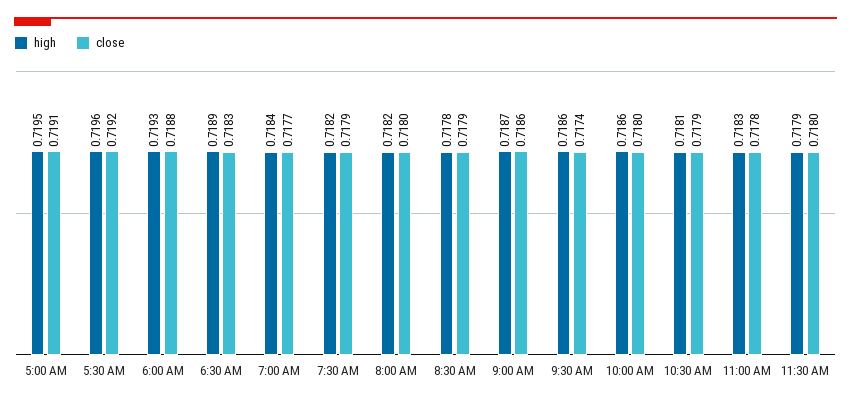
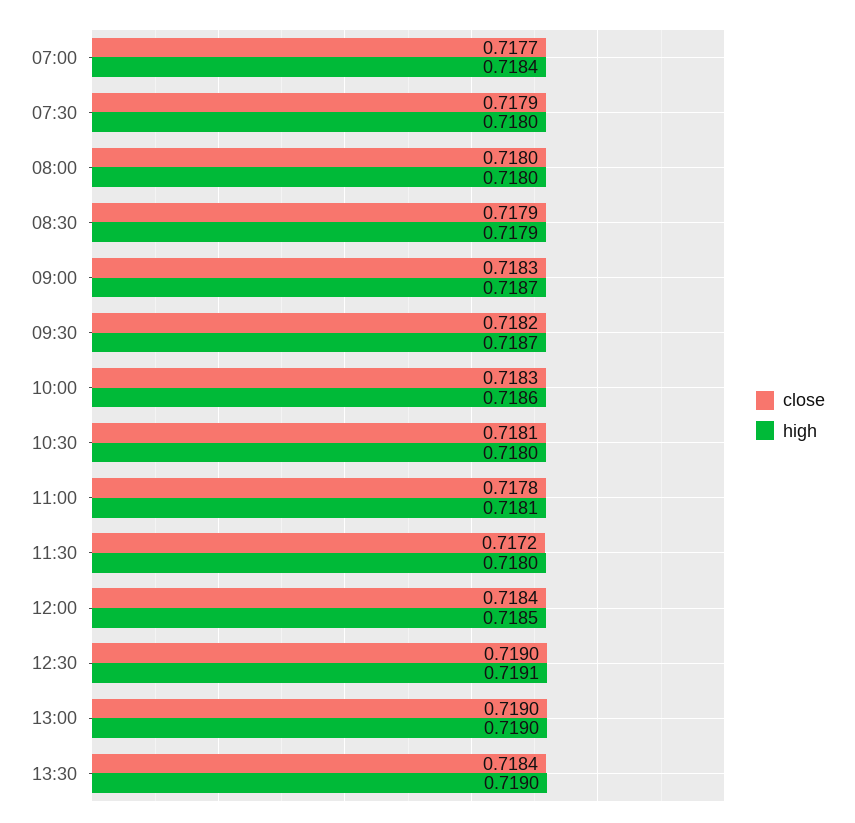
high, 5:00 AM: 0.7195 -> none
close, 5:00 AM: 0.7191 -> none
high, 5:30 AM: 0.7196 -> none
close, 5:30 AM: 0.7192 -> none
high, 6:00 AM: 0.7193 -> none
close, 6:00 AM: 0.7188 -> none
high, 6:30 AM: 0.7189 -> none
close, 6:30 AM: 0.7183 -> none
high, 7:30 AM: 0.7182 -> 0.718
high, 8:00 AM: 0.7182 -> 0.718
high, 8:30 AM: 0.7178 -> 0.7179
close, 9:00 AM: 0.7186 -> 0.7183
high, 9:30 AM: 0.7186 -> 0.7187
close, 9:30 AM: 0.7174 -> 0.7182
close, 10:00 AM: 0.718 -> 0.7183
high, 10:30 AM: 0.7181 -> 0.718
close, 10:30 AM: 0.7179 -> 0.7181
high, 11:00 AM: 0.7183 -> 0.7181
high, 11:30 AM: 0.7179 -> 0.718
close, 11:30 AM: 0.718 -> 0.7172
close, 12:00: none -> 0.7184
high, 12:00: none -> 0.7185
close, 12:30: none -> 0.719
high, 12:30: none -> 0.7191
close, 13:00: none -> 0.719
high, 13:00: none -> 0.719
close, 13:30: none -> 0.7184
high, 13:30: none -> 0.719

